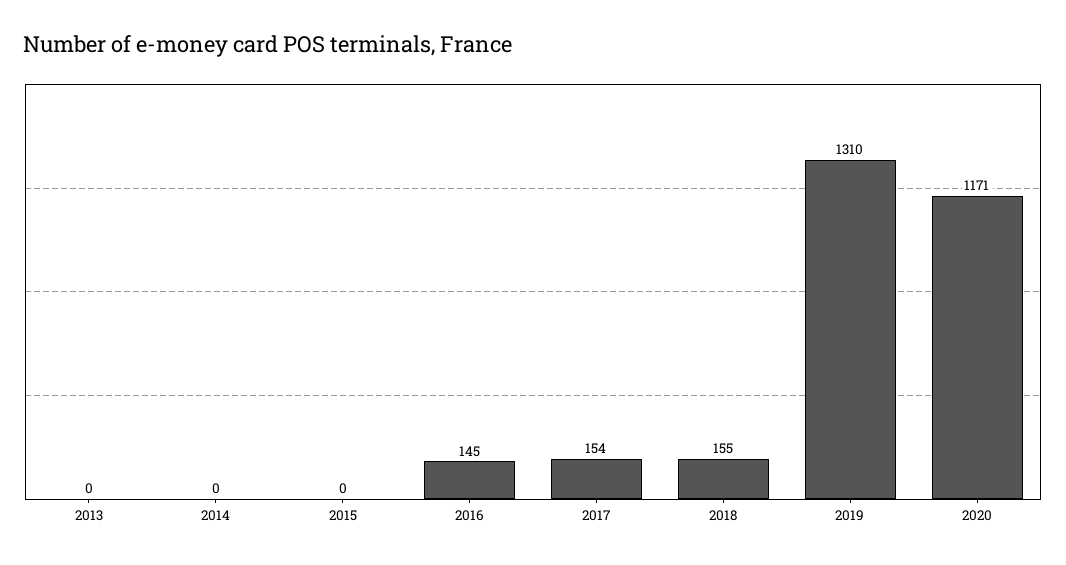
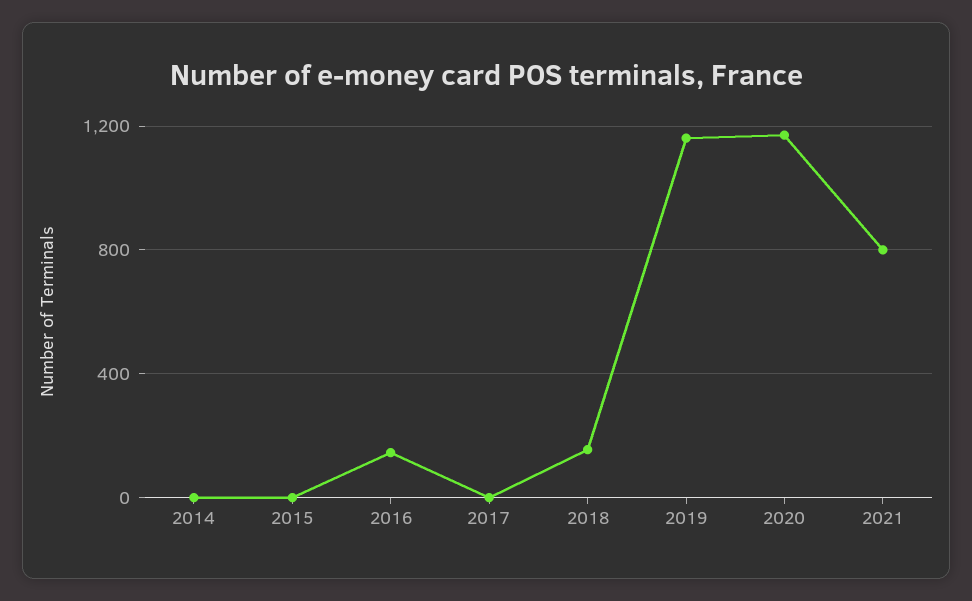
2013: 0 -> none
2017: 154 -> 0
2019: 1310 -> 1150
2021: none -> 800

